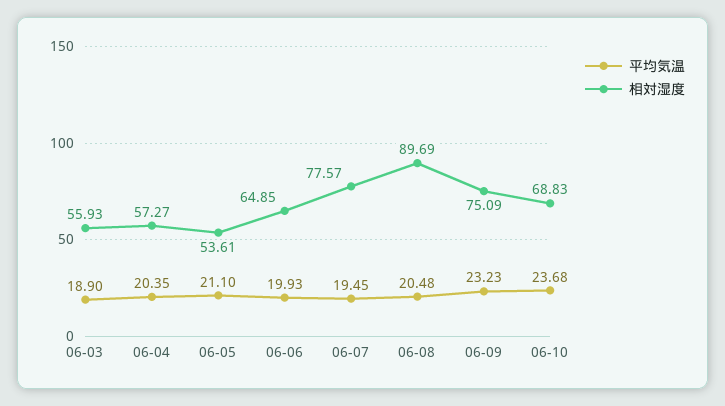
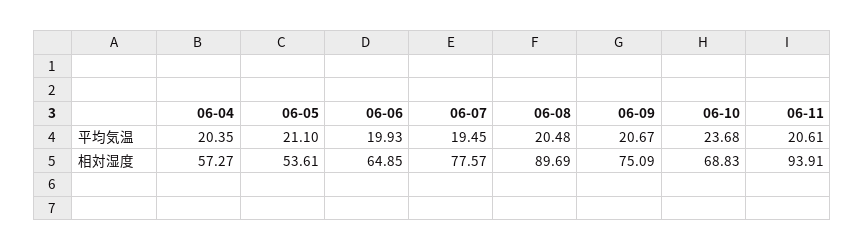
平均気温, 06-03: 18.9 -> none
相対湿度, 06-03: 55.93 -> none
平均気温, 06-09: 23.23 -> 20.67
平均気温, 06-11: none -> 20.61
相対湿度, 06-11: none -> 93.91

